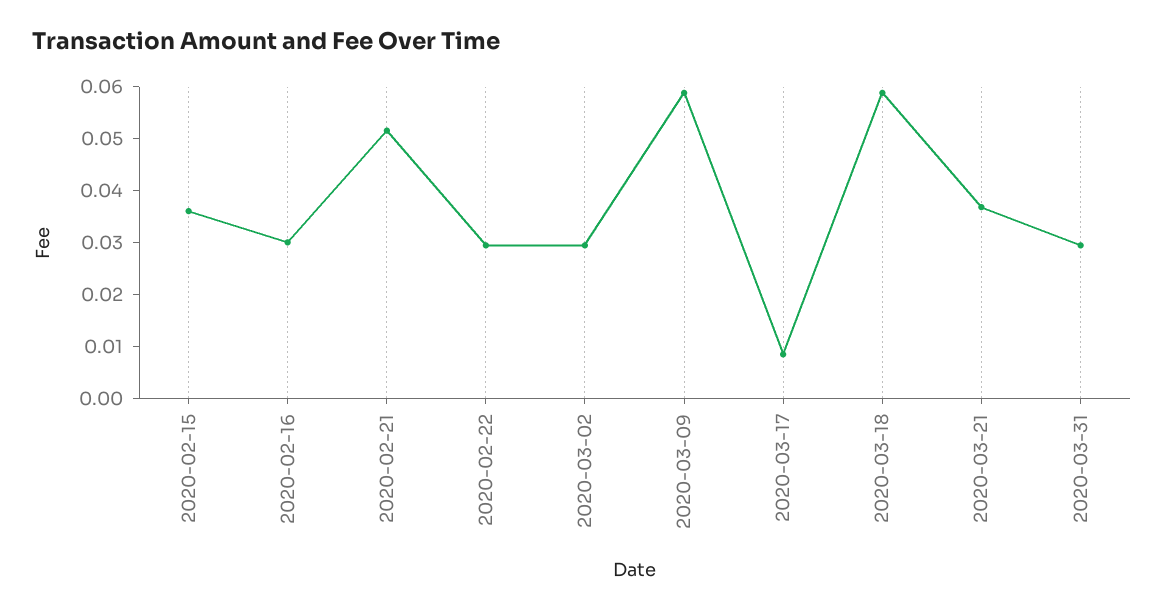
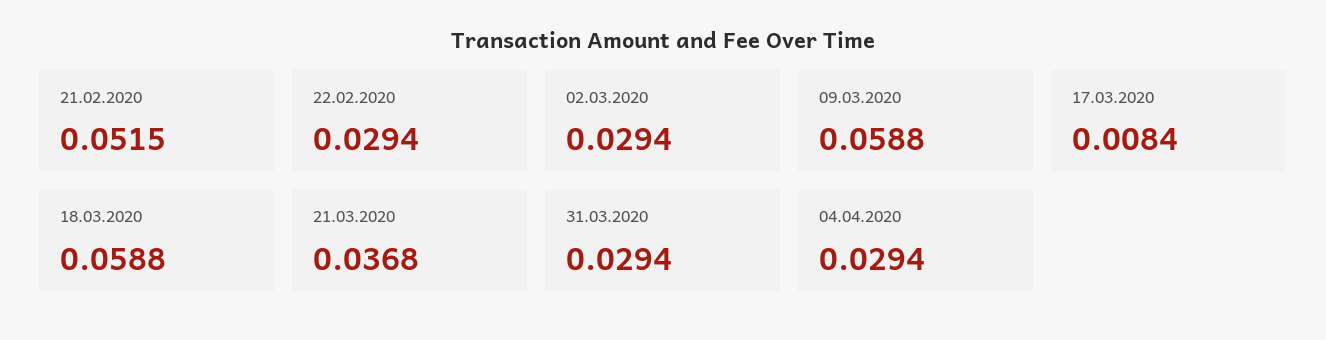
2020-02-15: 0.036 -> none
2020-02-16: 0.03 -> none
04.04.2020: none -> 0.0294

